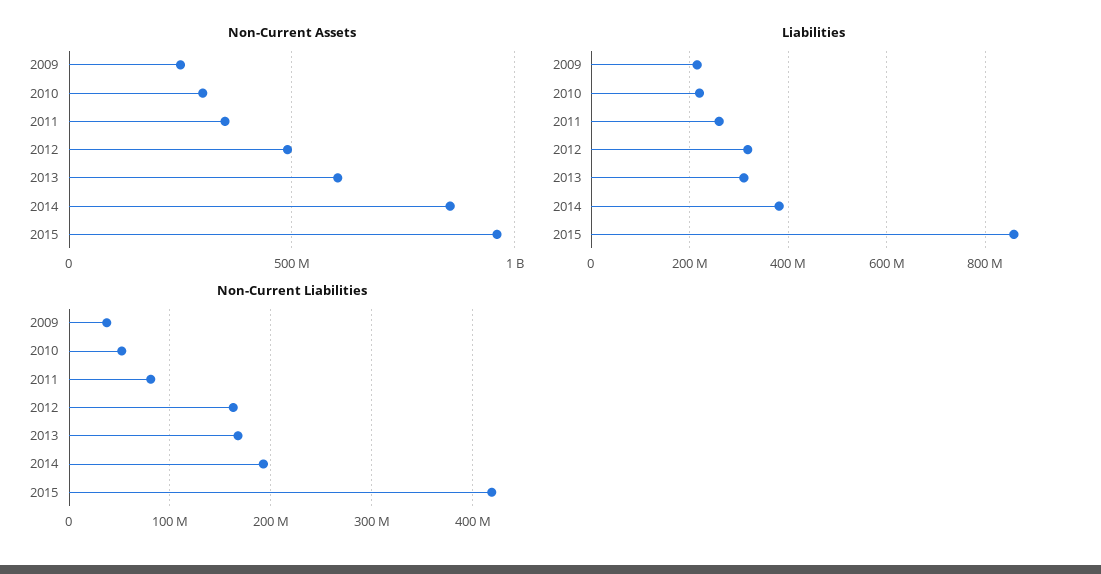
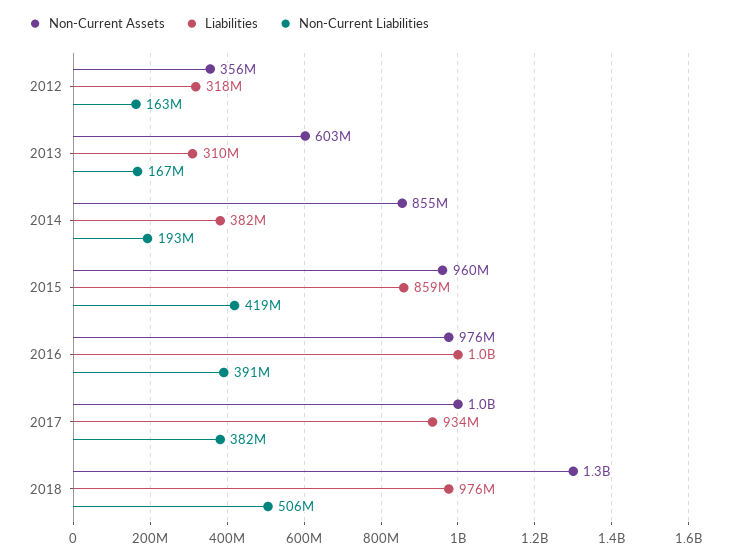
Non-Current Assets, 2009: 250000000 -> none
Non-Current Assets, 2010: 300000000 -> none
Non-Current Assets, 2011: 350000000 -> none
Non-Current Assets, 2012: 500000000 -> 356000000
Liabilities, 2009: 220000000 -> none
Liabilities, 2010: 220000000 -> none
Liabilities, 2011: 260000000 -> none
Non-Current Liabilities, 2009: 40000000 -> none
Non-Current Liabilities, 2010: 50000000 -> none
Non-Current Liabilities, 2011: 80000000 -> none
Non-Current Assets, 2016: none -> 976000000
Liabilities, 2016: none -> 1000000000
Non-Current Liabilities, 2016: none -> 391000000
Non-Current Assets, 2017: none -> 1000000000
Liabilities, 2017: none -> 934000000
Non-Current Liabilities, 2017: none -> 382000000
Non-Current Assets, 2018: none -> 1300000000
Liabilities, 2018: none -> 976000000
Non-Current Liabilities, 2018: none -> 506000000

